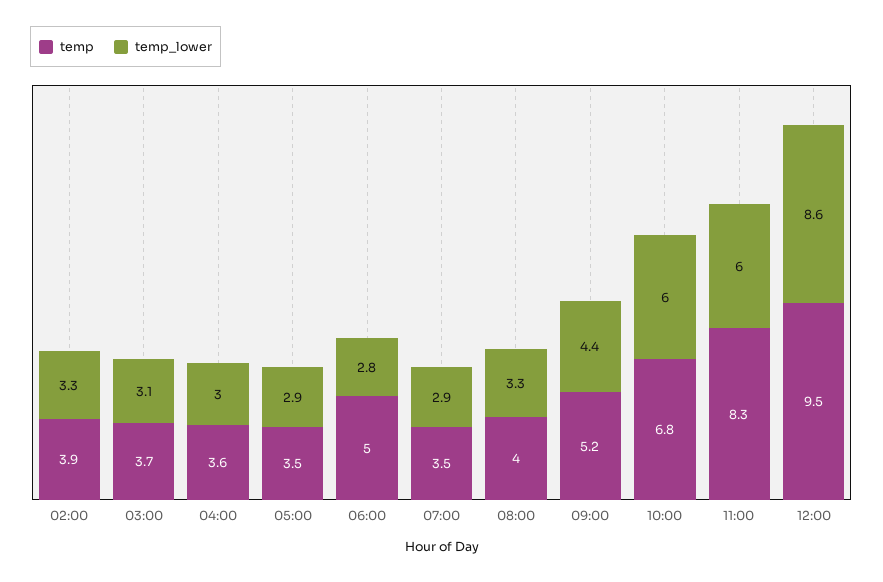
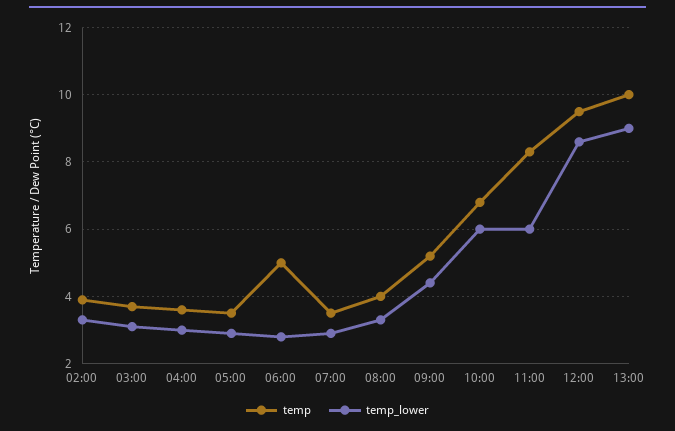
temp, 13:00: none -> 10
temp_lower, 13:00: none -> 9

